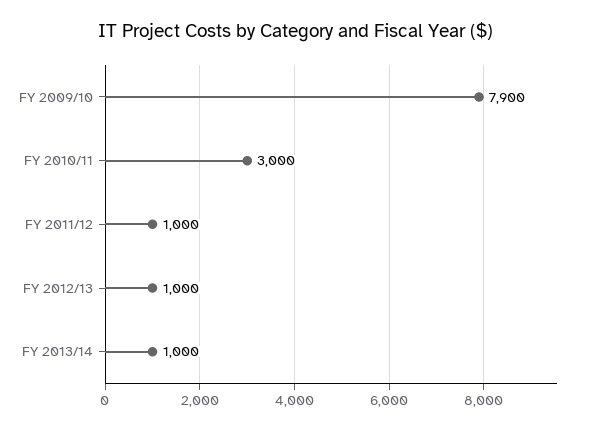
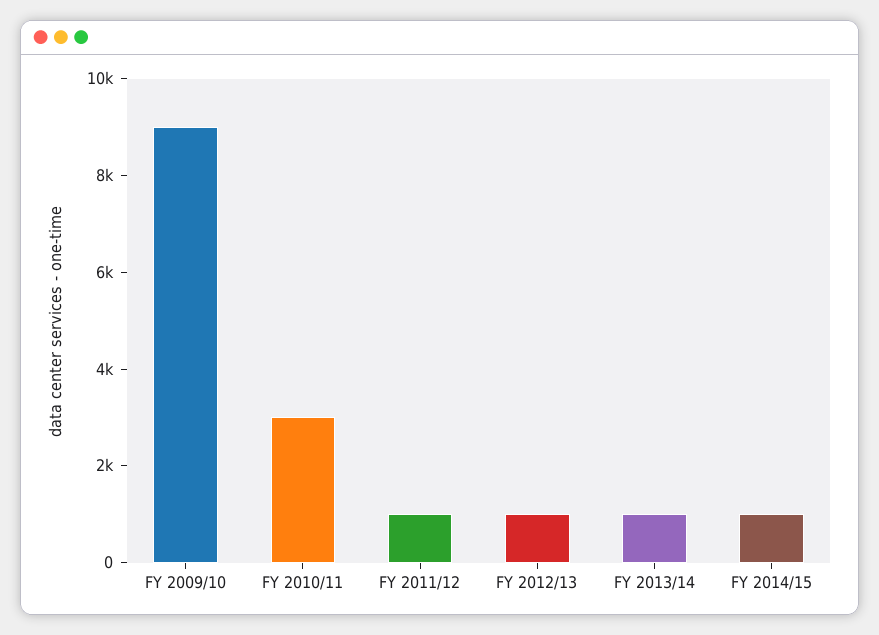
FY 2009/10: 7900 -> 9000
FY 2014/15: none -> 1000

